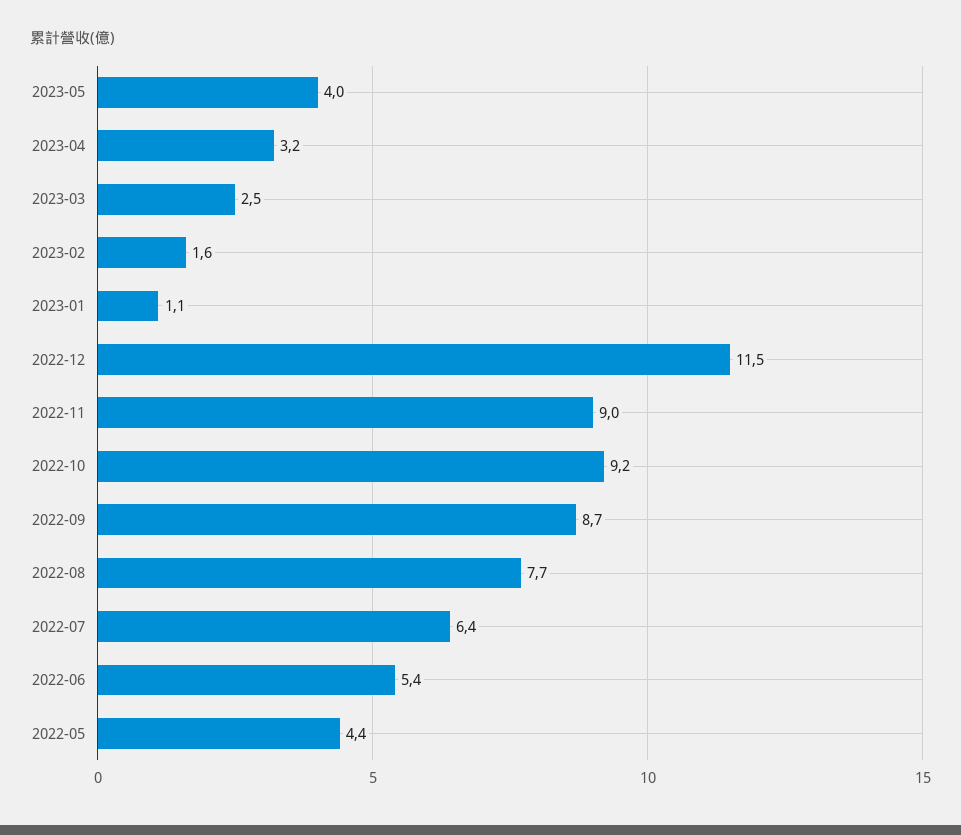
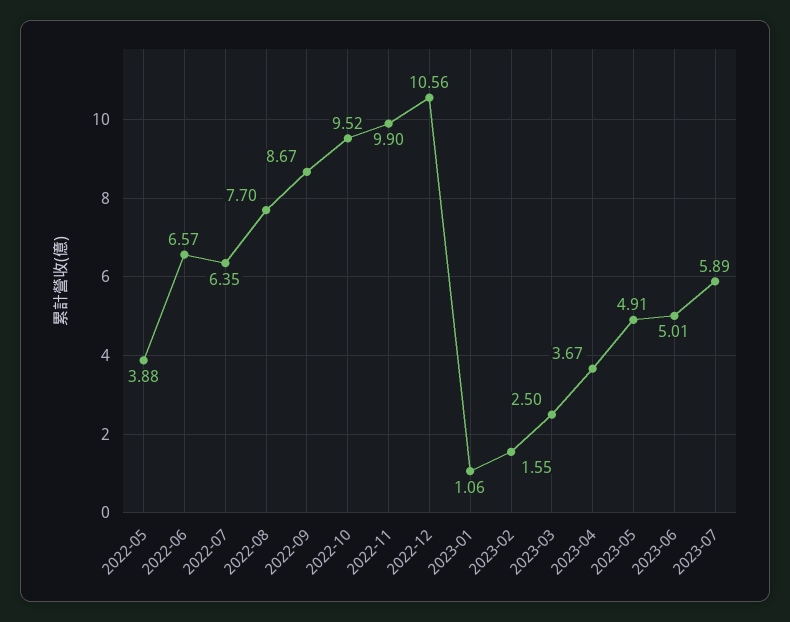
2023-05: 4 -> 4.91
2023-04: 3.2 -> 3.67
2022-12: 11.5 -> 10.56
2022-11: 9 -> 9.9
2022-10: 9.2 -> 9.52
2022-06: 5.4 -> 6.57
2022-05: 4.4 -> 3.88
2023-06: none -> 5.01
2023-07: none -> 5.89

